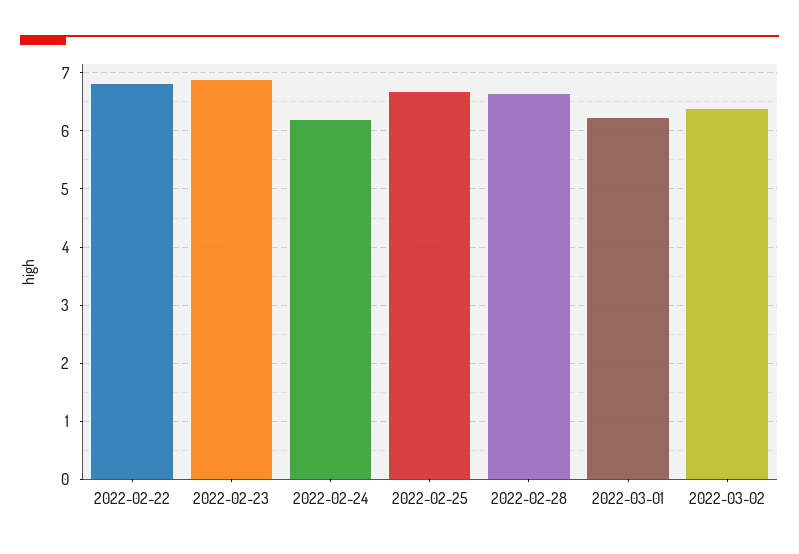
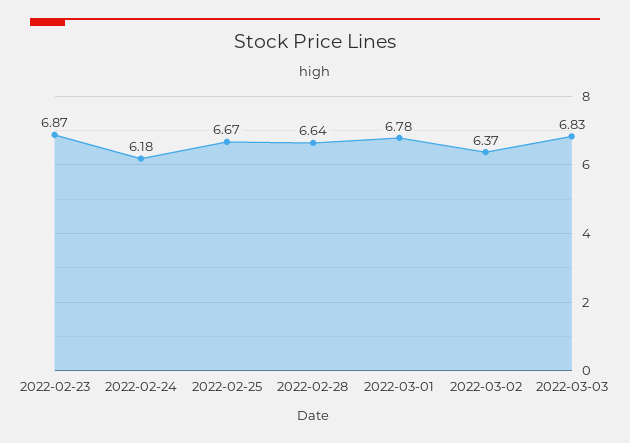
2022-02-22: 6.8 -> none
2022-03-01: 6.2 -> 6.78
2022-03-03: none -> 6.83

